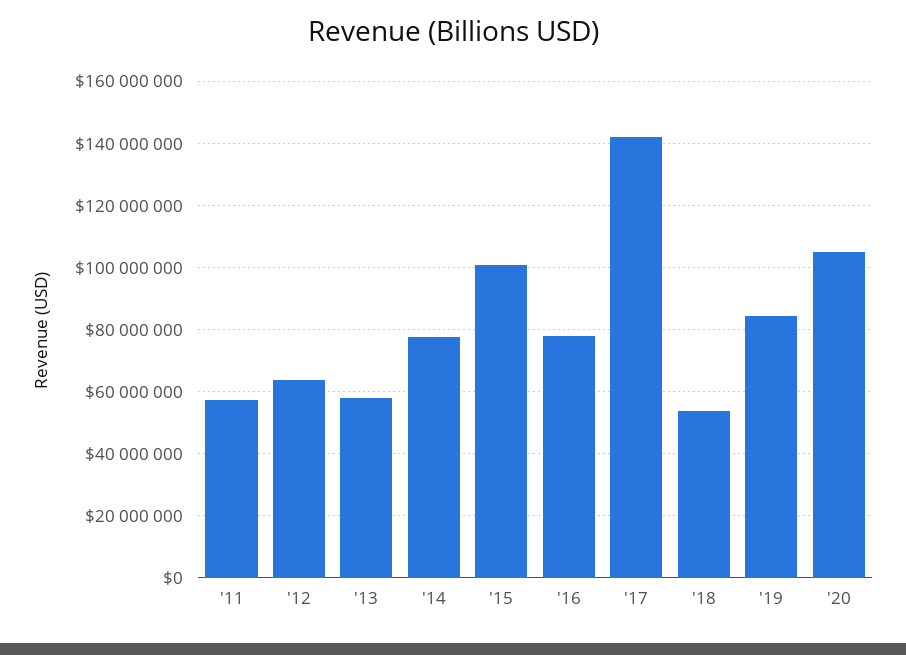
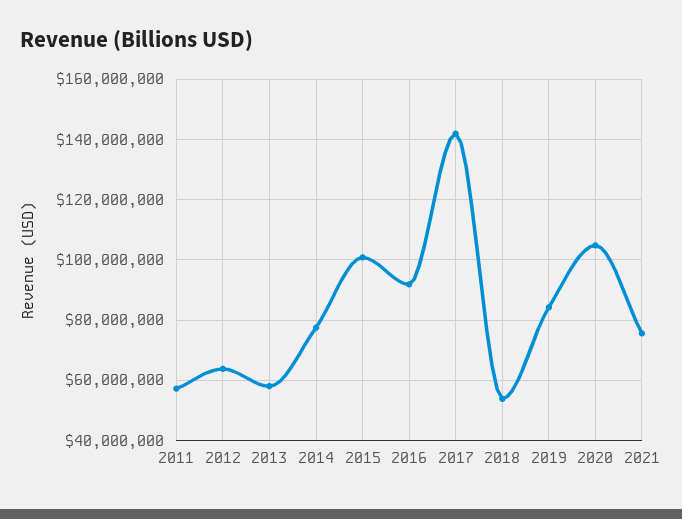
'16: 78000000 -> 92000000
2021: none -> 76000000

